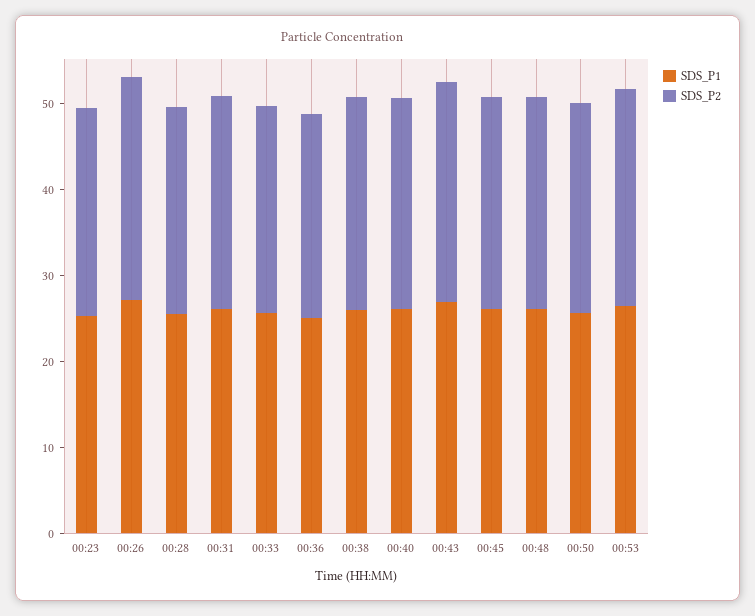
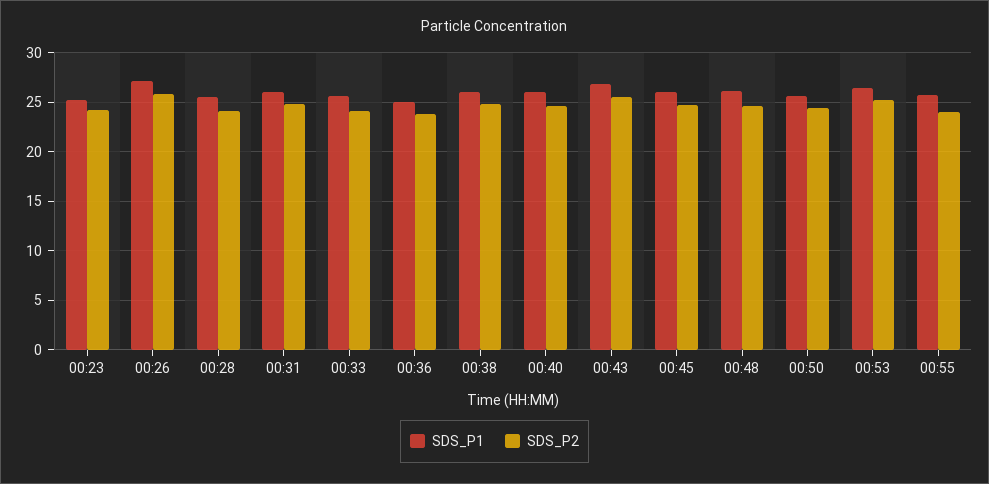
SDS_P1, 00:55: none -> 26
SDS_P2, 00:55: none -> 24

